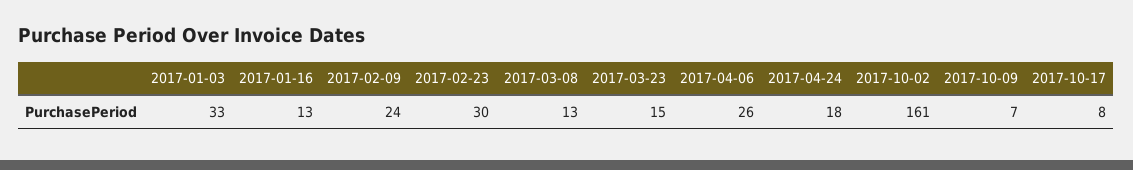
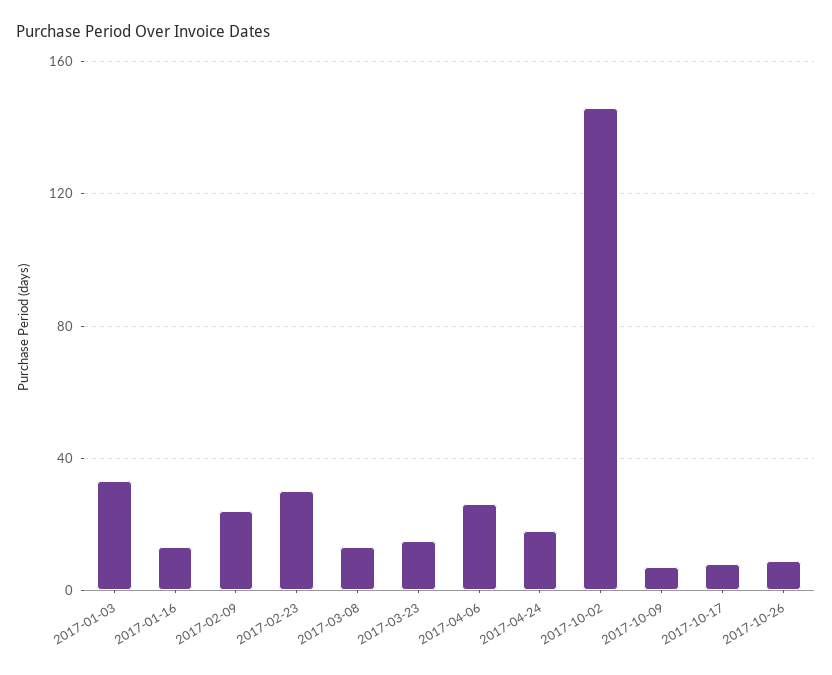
2017-10-02: 161 -> 145
2017-10-26: none -> 10

